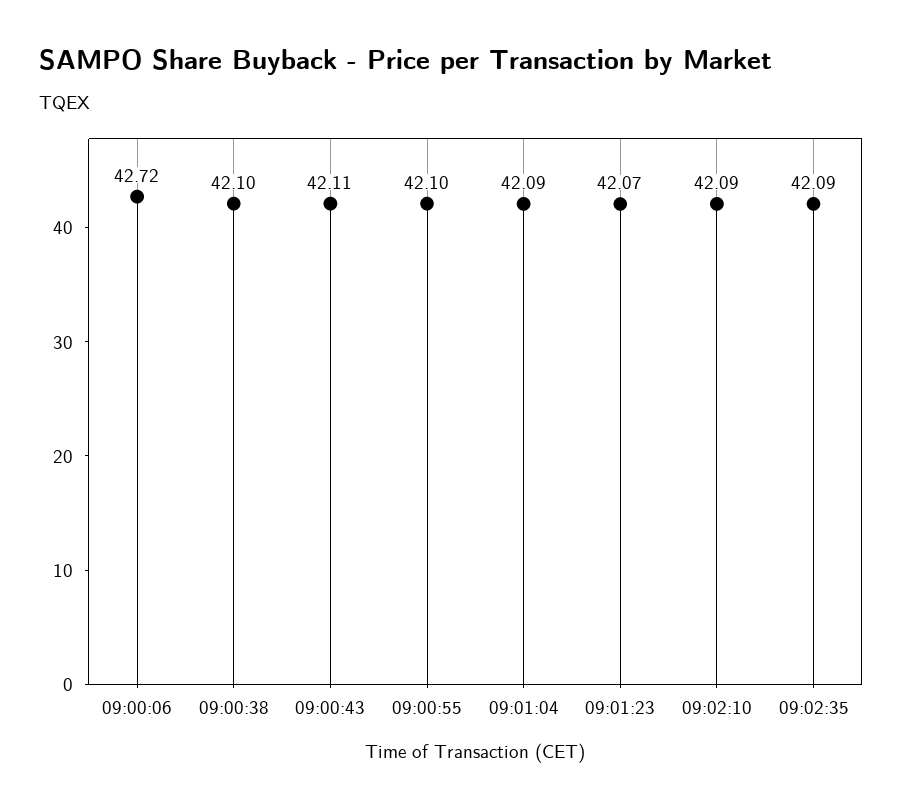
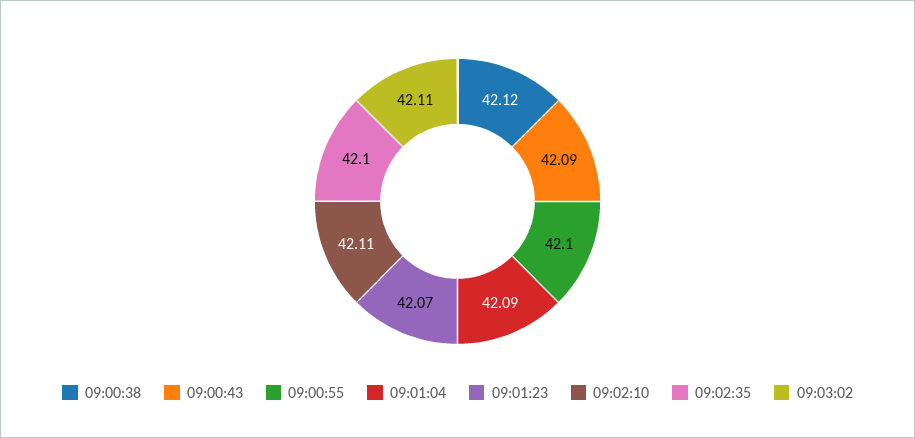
09:00:06: 42.72 -> none
09:00:38: 42.1 -> 42.12
09:00:43: 42.11 -> 42.09
09:02:10: 42.09 -> 42.11
09:02:35: 42.09 -> 42.1
09:03:02: none -> 42.11

